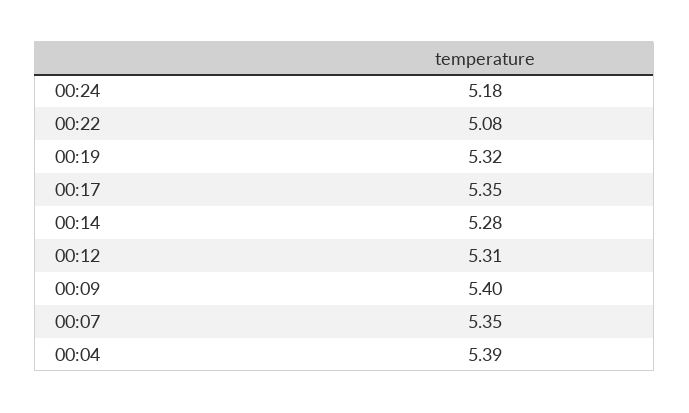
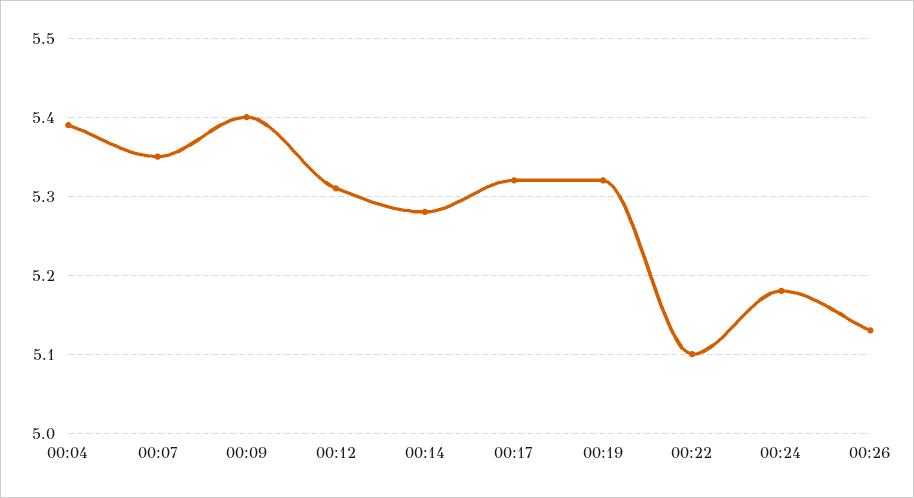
00:22: 5.08 -> 5.1
00:17: 5.35 -> 5.32
00:26: none -> 5.13

